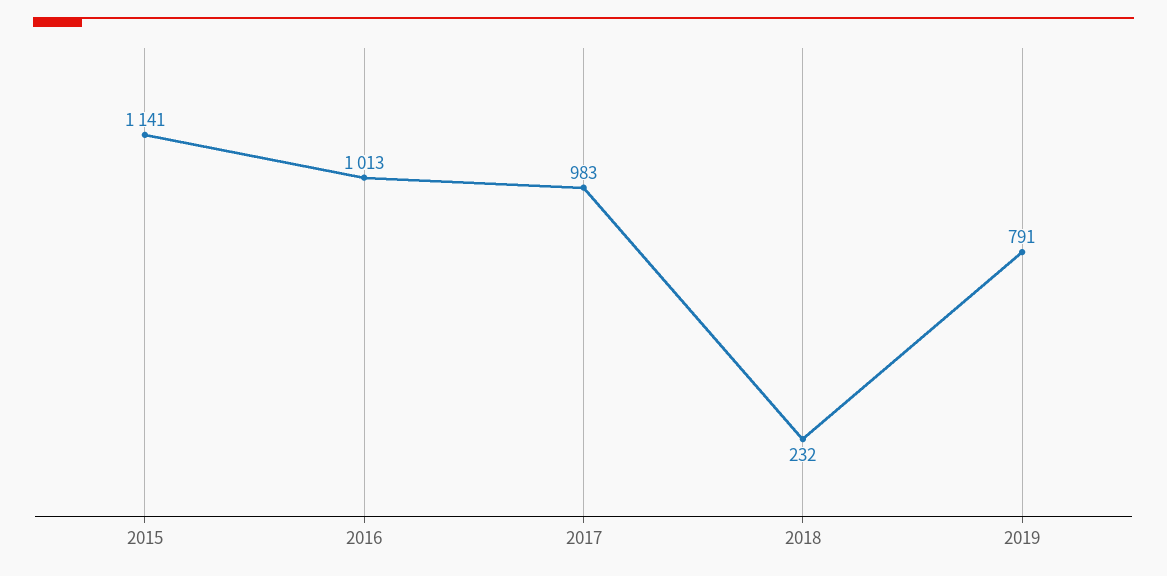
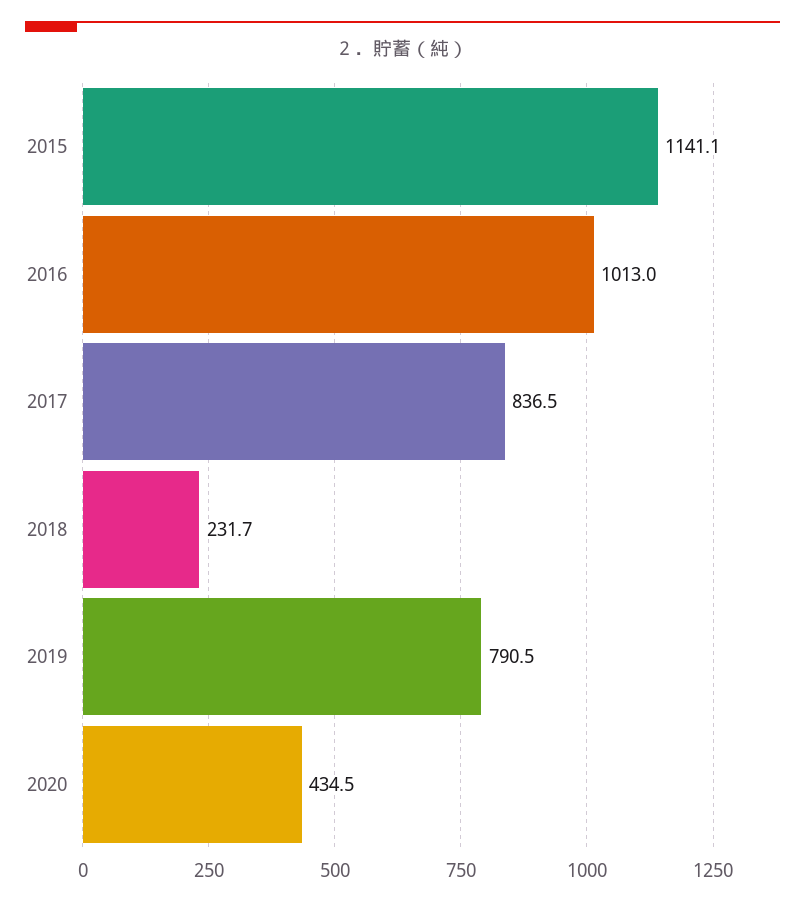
2017: 983 -> 836.5
2020: none -> 434.5

